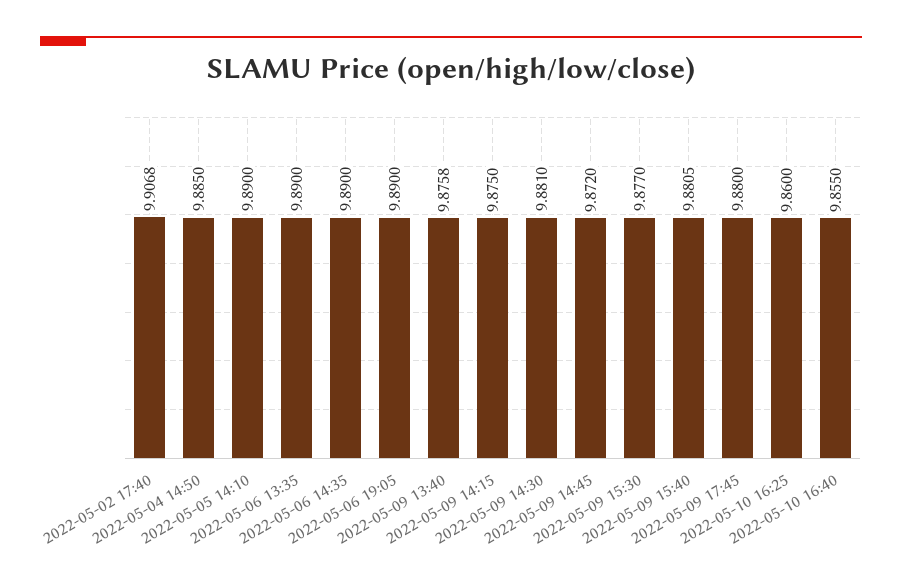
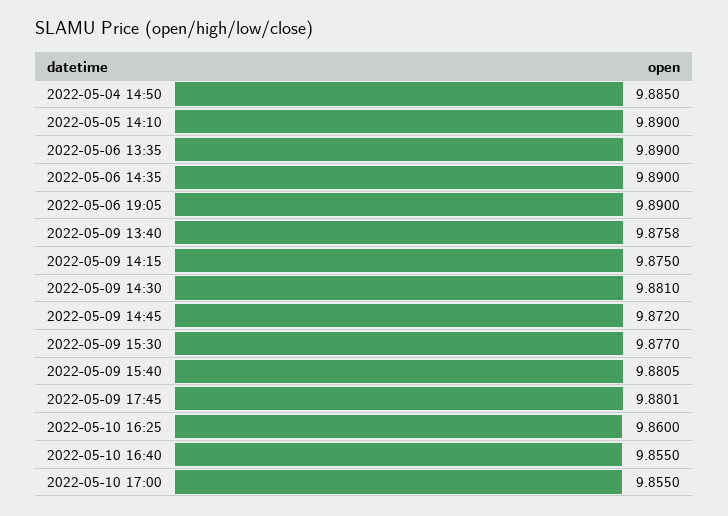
2022-05-02 17:40: 9.9068 -> none
2022-05-09 17:45: 9.88 -> 9.8801
2022-05-10 17:00: none -> 9.855

